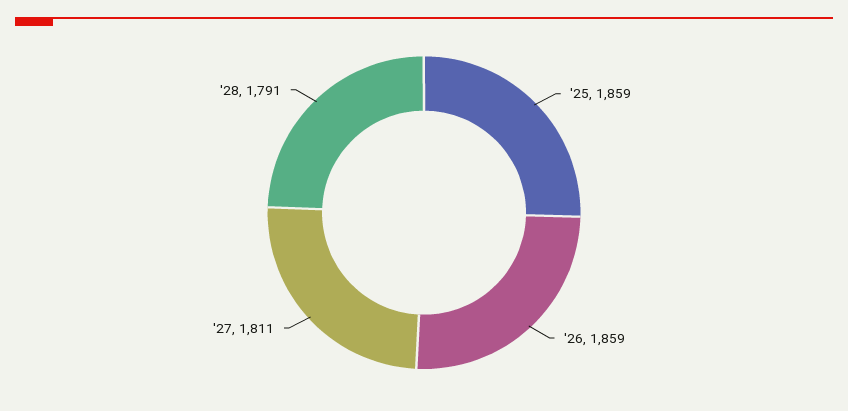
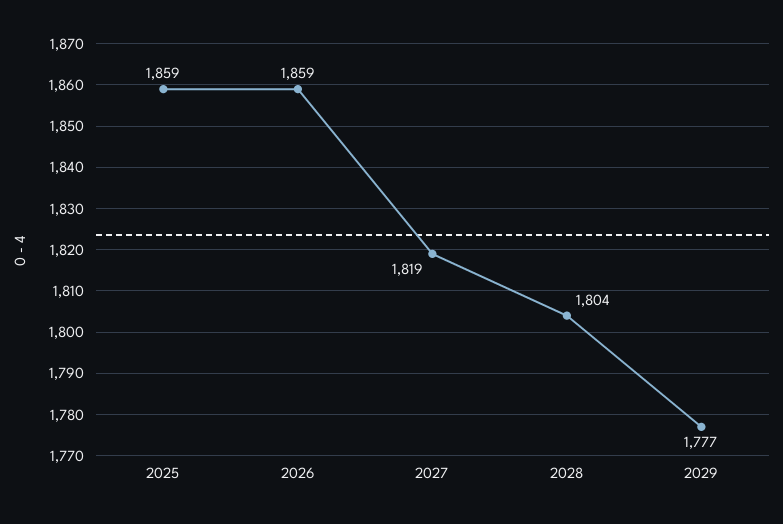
'27: 1811 -> 1819
'28: 1791 -> 1804
2029: none -> 1777

